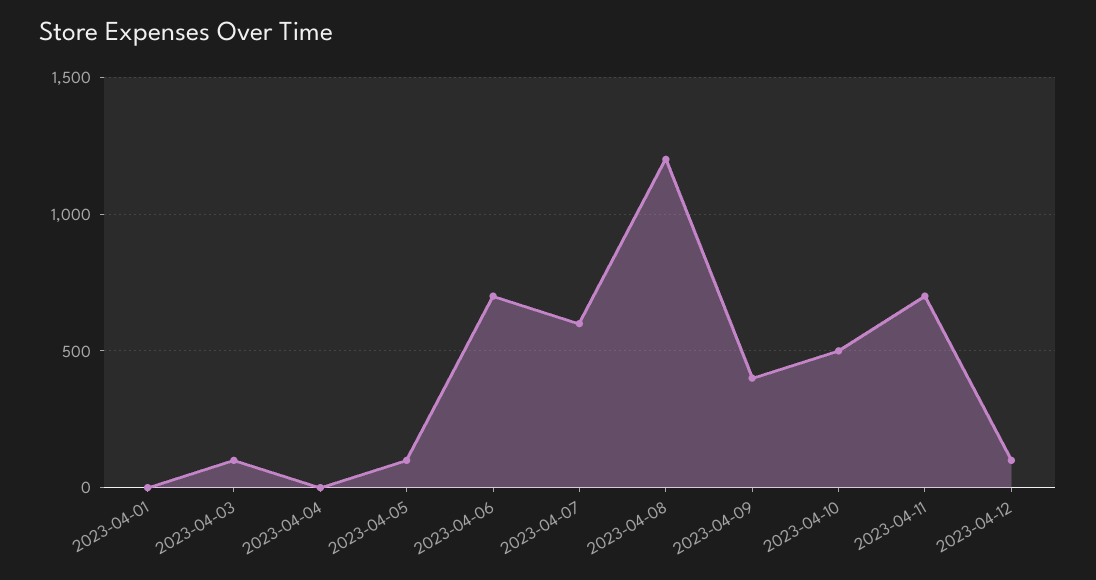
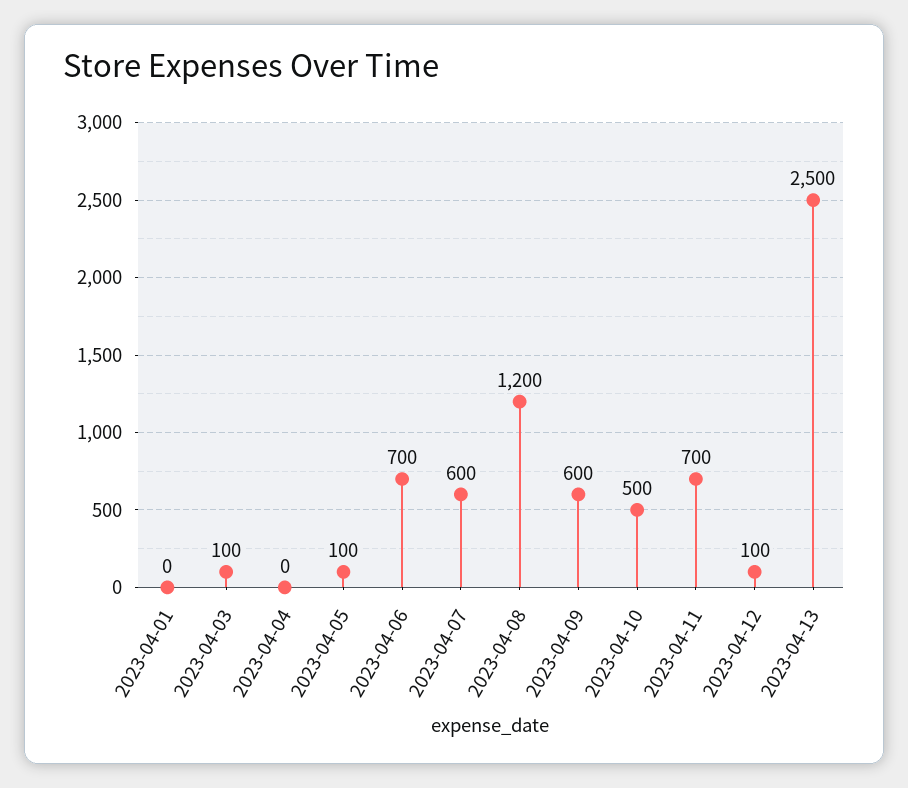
2023-04-09: 400 -> 600
2023-04-13: none -> 2500

